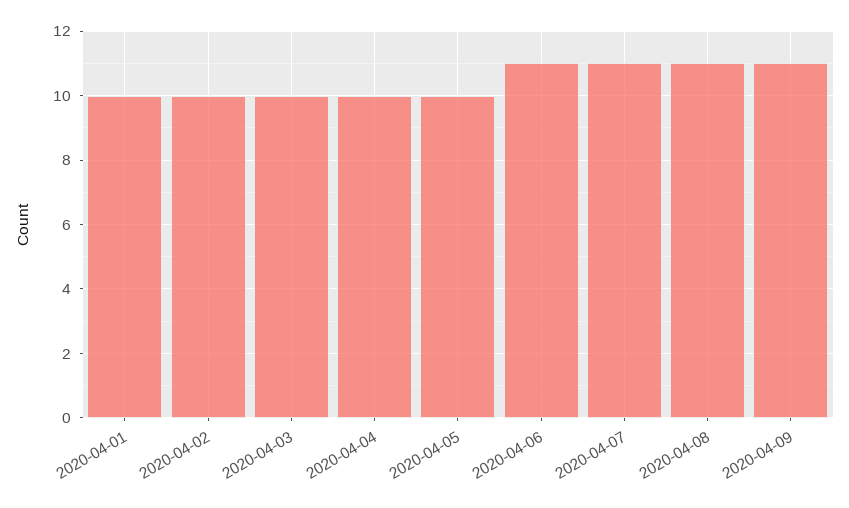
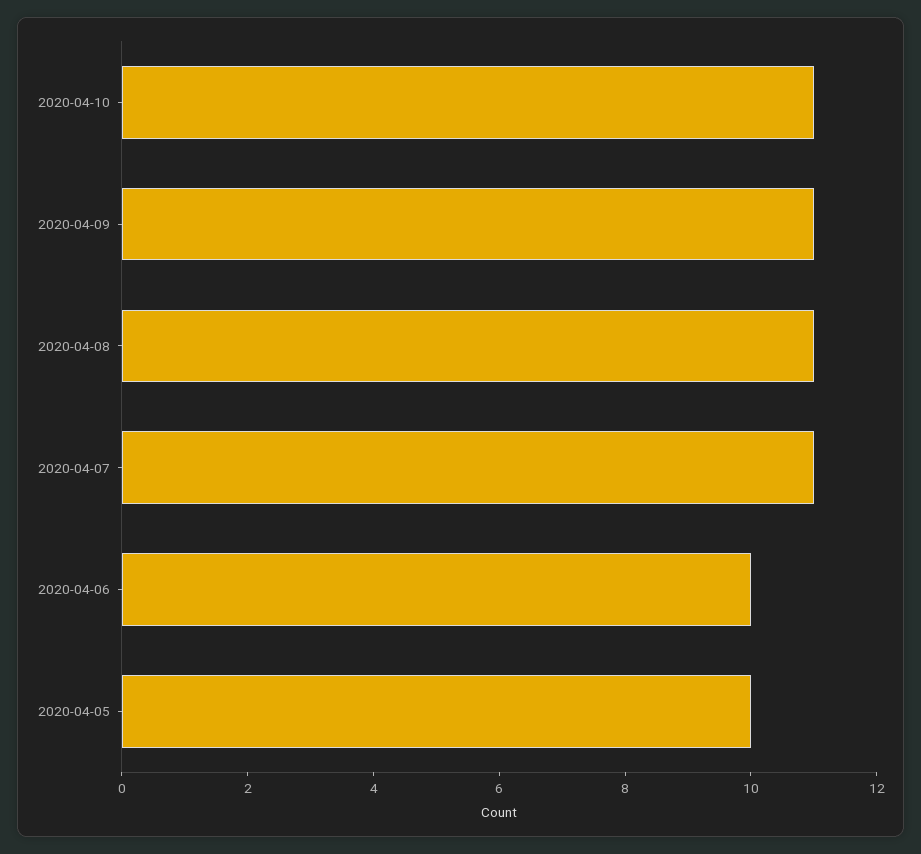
2020-04-01: 10 -> none
2020-04-02: 10 -> none
2020-04-03: 10 -> none
2020-04-04: 10 -> none
2020-04-06: 11 -> 10
2020-04-10: none -> 11

